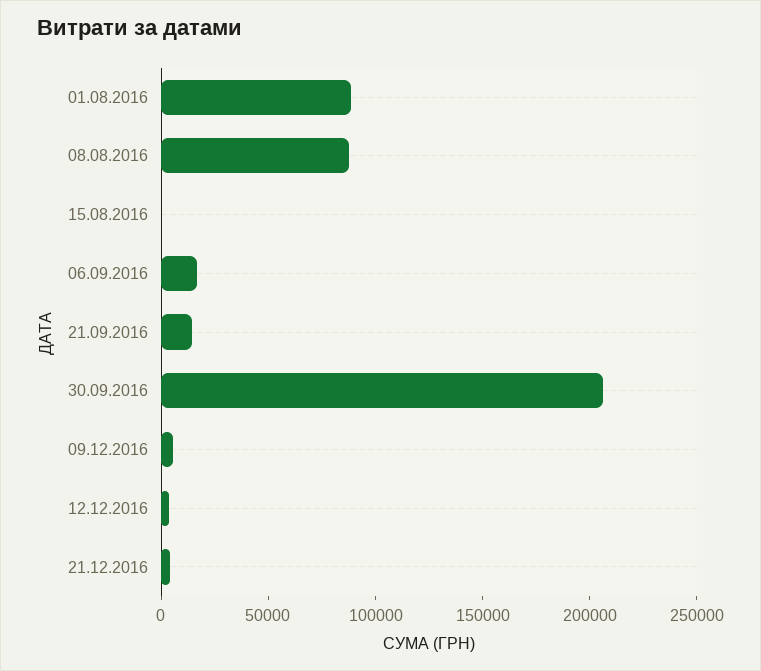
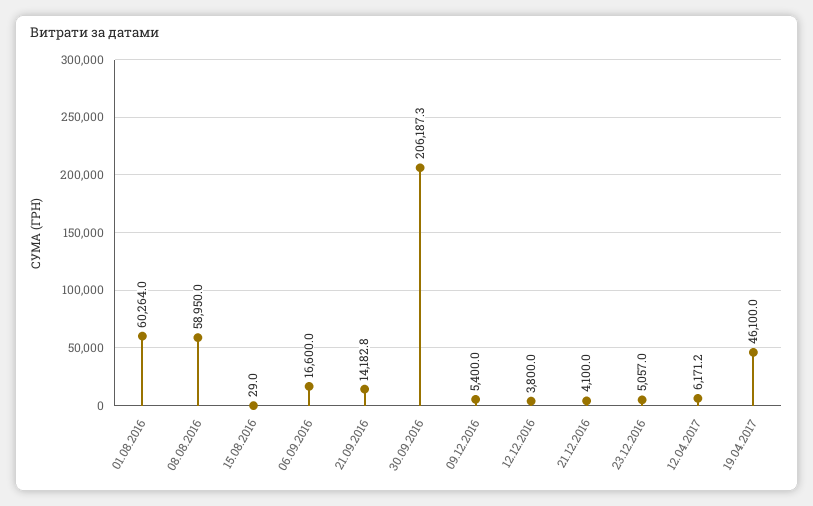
01.08.2016: 90000 -> 60264
08.08.2016: 90000 -> 58950
23.12.2016: none -> 5057
12.04.2017: none -> 6171.2
19.04.2017: none -> 46100

